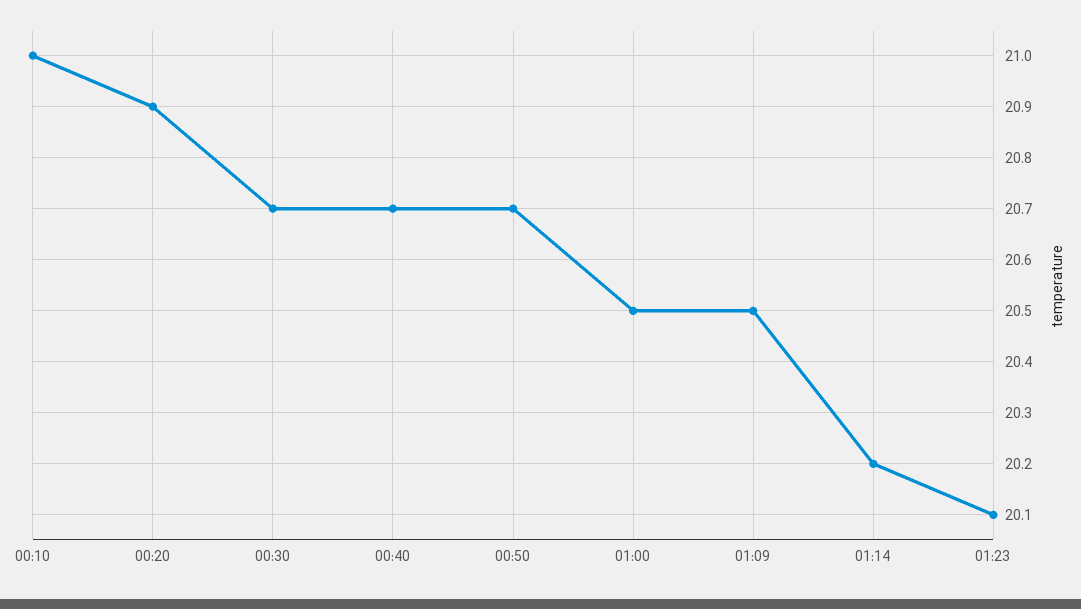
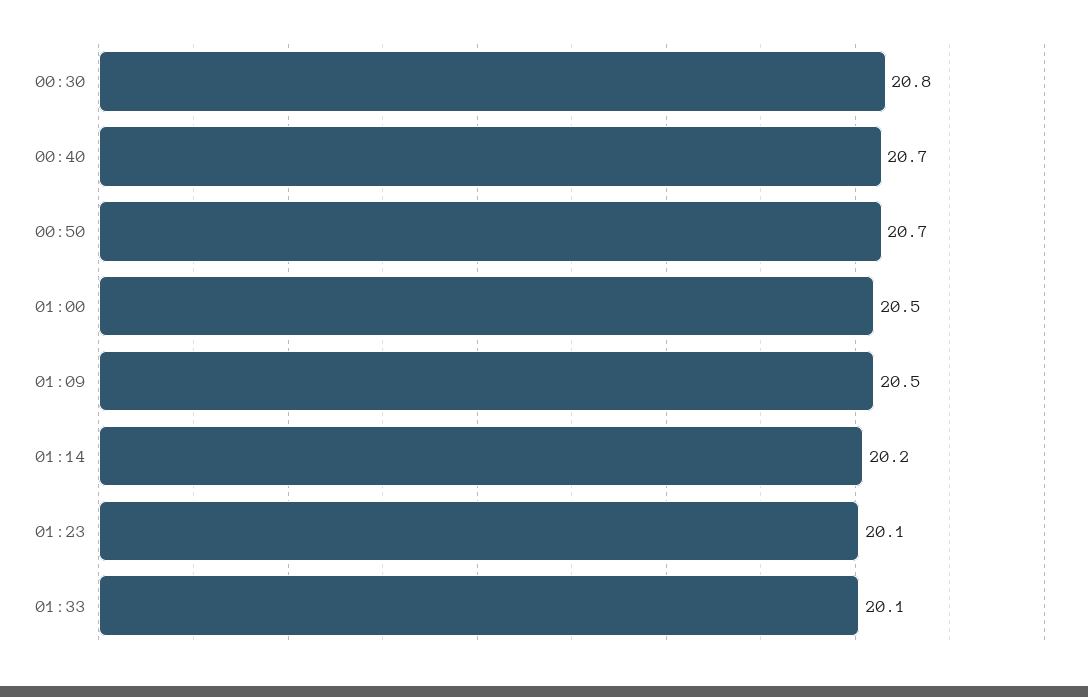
00:10: 21 -> none
00:20: 20.9 -> none
00:30: 20.7 -> 20.8
01:33: none -> 20.1

